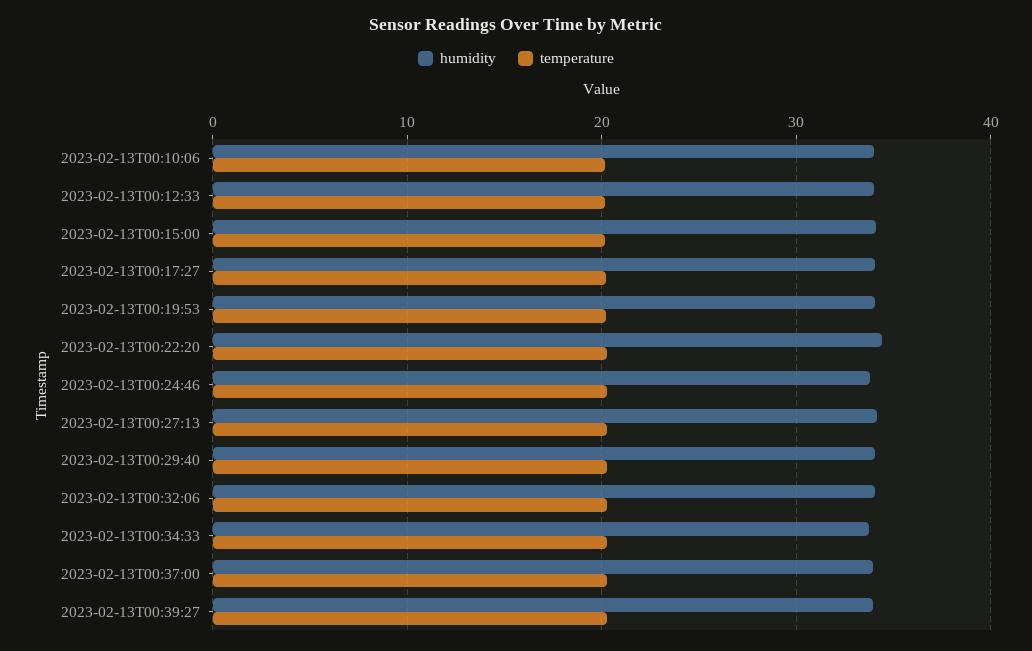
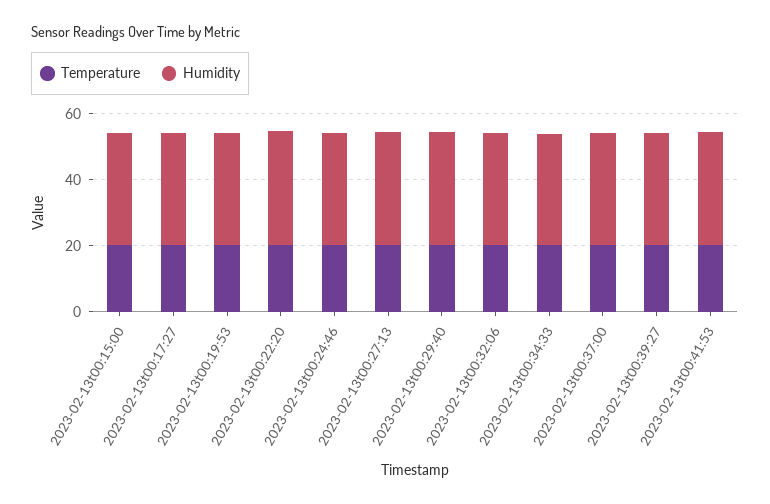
humidity, 2023-02-13T00:10:06: 34 -> none
temperature, 2023-02-13T00:10:06: 20 -> none
humidity, 2023-02-13T00:12:33: 34 -> none
temperature, 2023-02-13T00:12:33: 20 -> none
temperature, 2023-02-13t00:41:53: none -> 20
humidity, 2023-02-13t00:41:53: none -> 35

